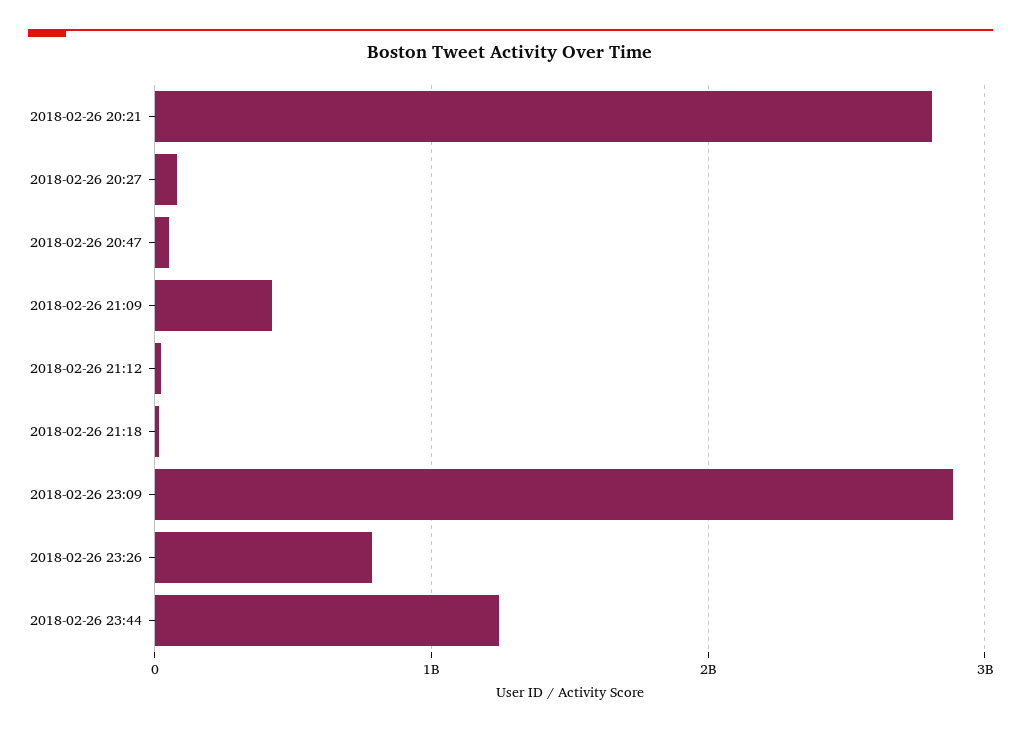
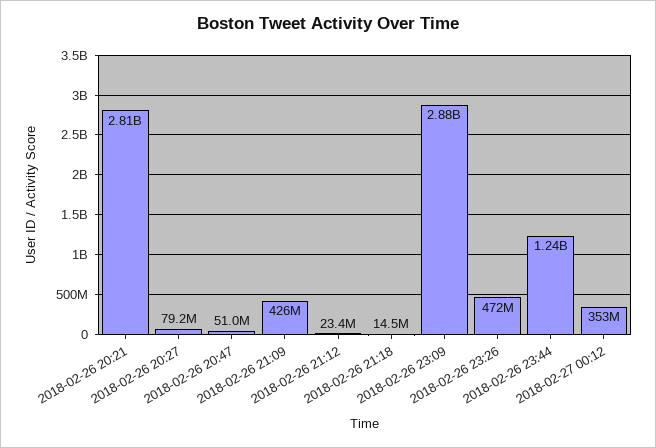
2018-02-26 23:26: 800000000 -> 472000000
2018-02-27 00:12: none -> 353000000

